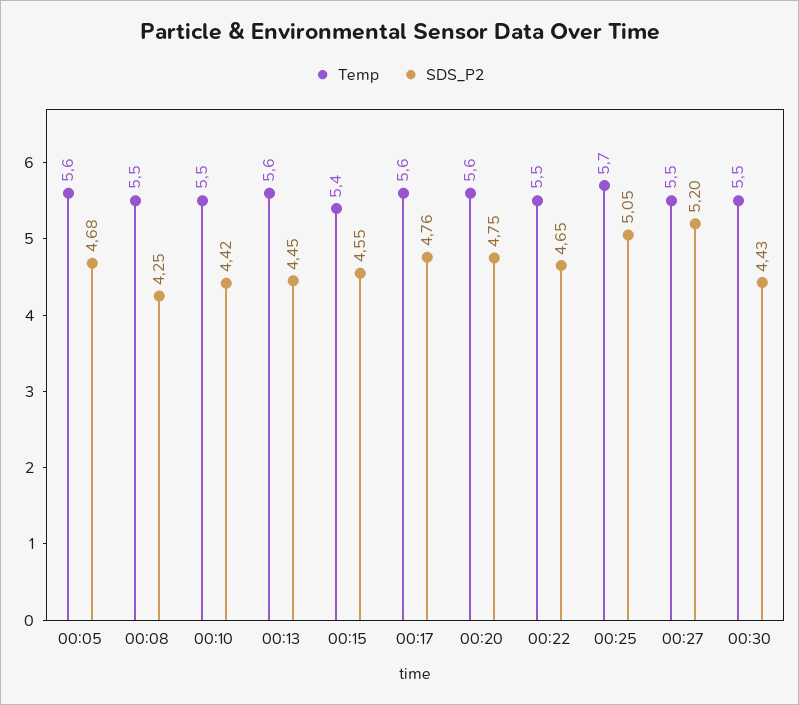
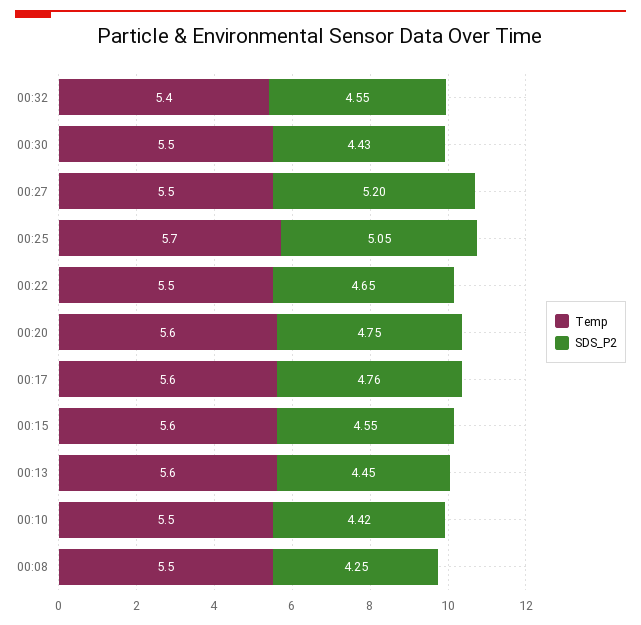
Temp, 00:05: 5.6 -> none
SDS_P2, 00:05: 4.68 -> none
Temp, 00:15: 5.4 -> 5.6
Temp, 00:32: none -> 5.4
SDS_P2, 00:32: none -> 4.55

